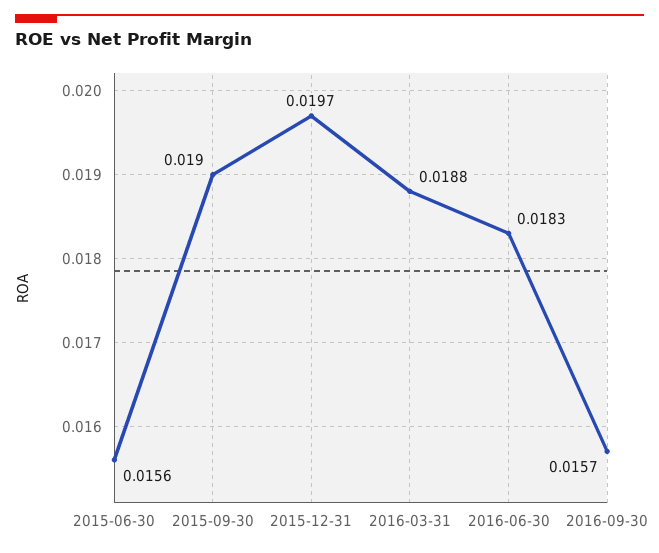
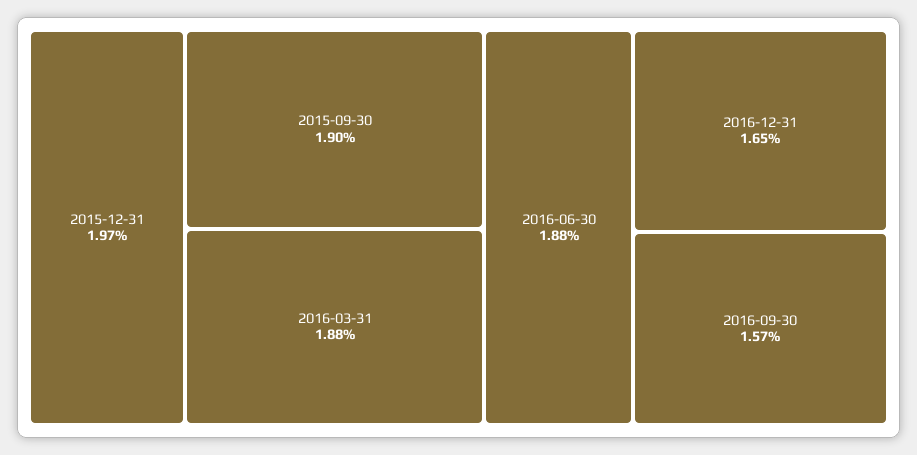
2015-06-30: 0.0156 -> none
2016-06-30: 0.0183 -> 0.0188
2016-12-31: none -> 0.0165

